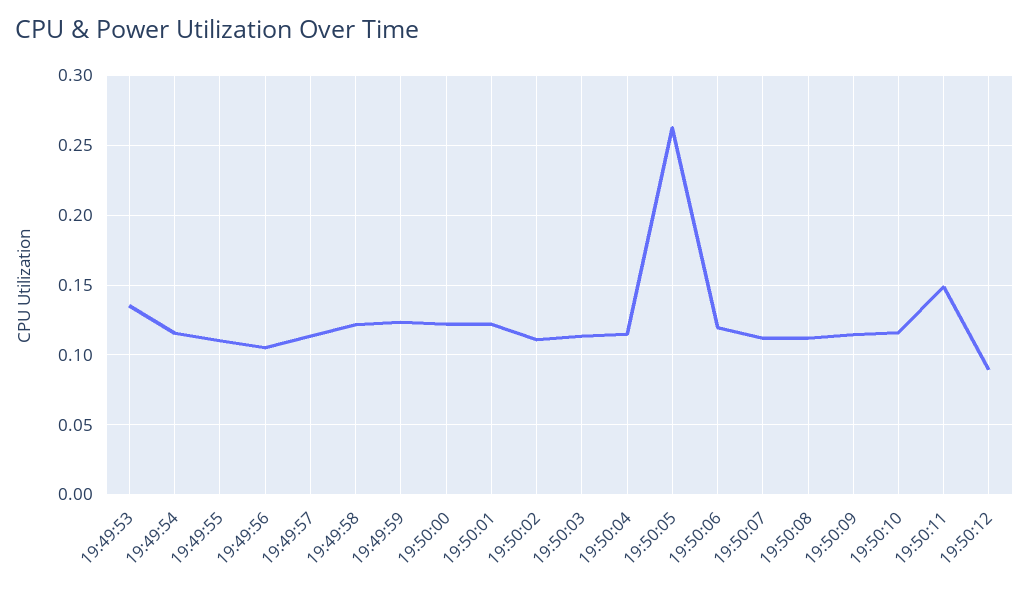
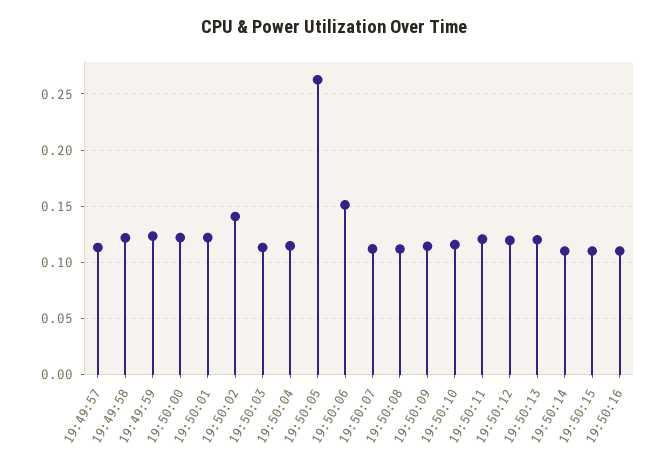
19:49:53: 0.135 -> none
19:49:54: 0.115 -> none
19:49:55: 0.11 -> none
19:49:56: 0.105 -> none
19:50:02: 0.11 -> 0.14
19:50:06: 0.12 -> 0.15
19:50:11: 0.15 -> 0.12
19:50:12: 0.09 -> 0.12
19:50:13: none -> 0.12
19:50:14: none -> 0.11
19:50:15: none -> 0.11
19:50:16: none -> 0.11

